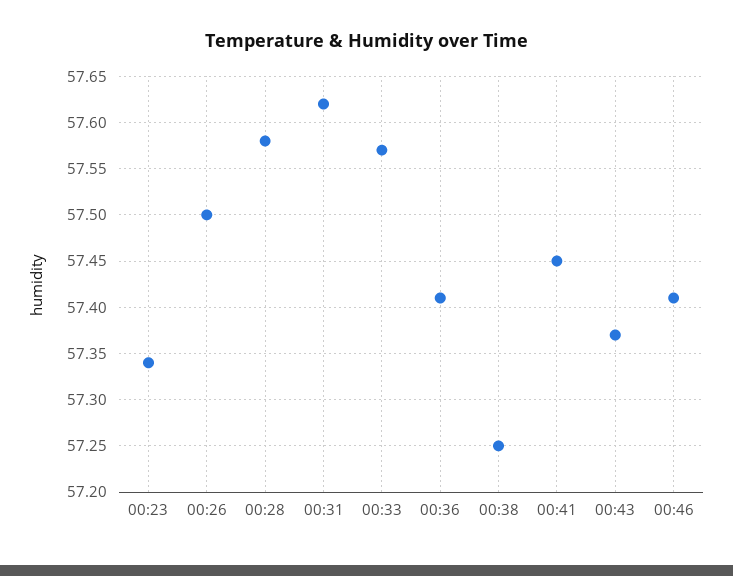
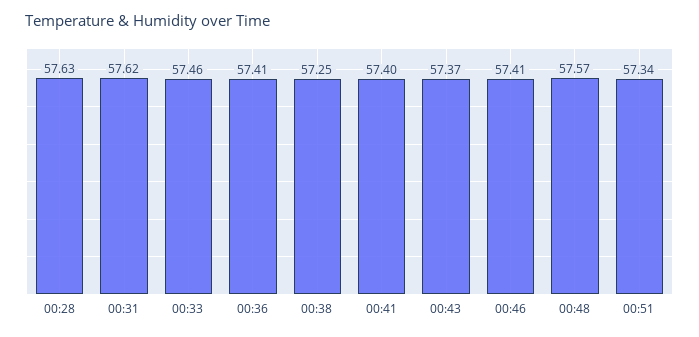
00:23: 57.34 -> none
00:26: 57.5 -> none
00:28: 57.58 -> 57.63
00:33: 57.57 -> 57.46
00:41: 57.45 -> 57.4
00:48: none -> 57.57
00:51: none -> 57.34

